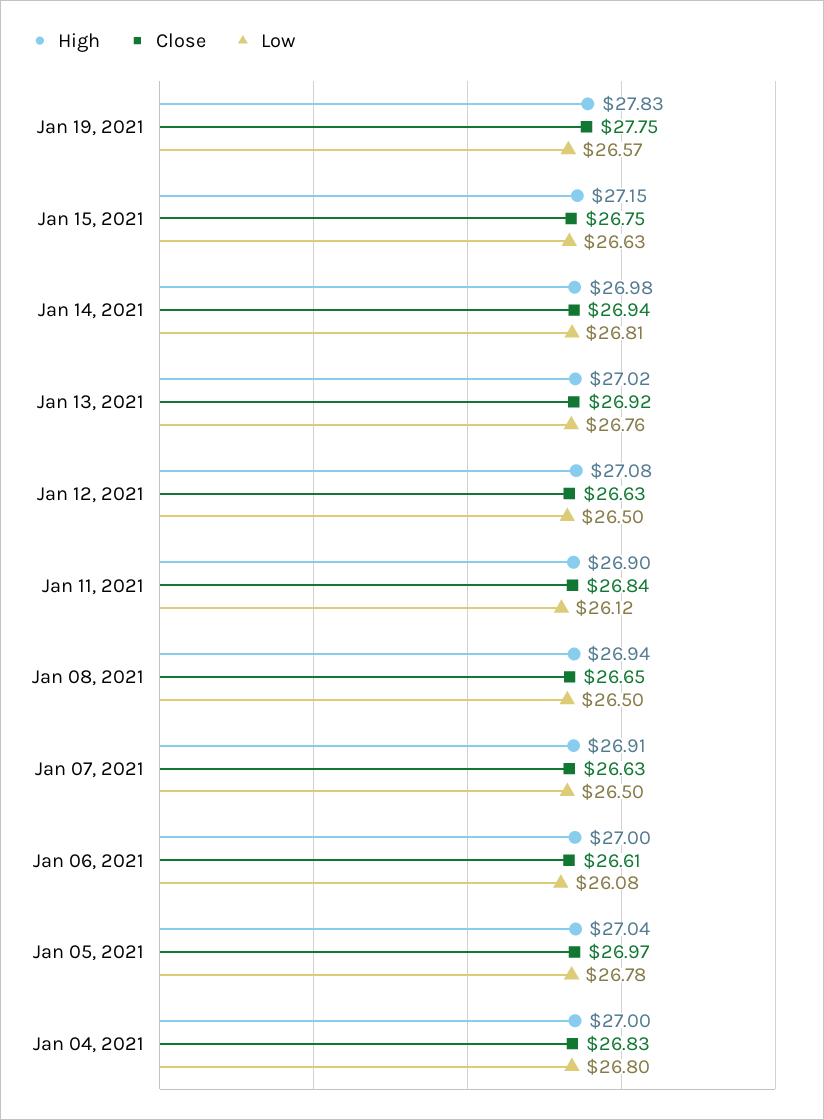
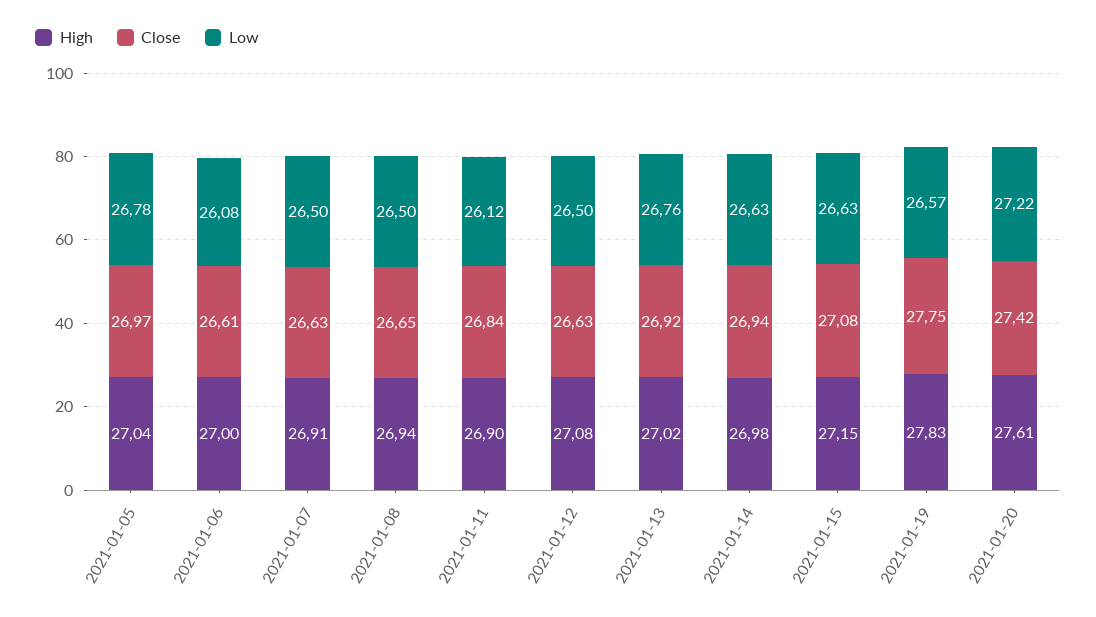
Close, Jan 15, 2021: 26.75 -> 27.08
Low, Jan 14, 2021: 26.81 -> 26.63
High, Jan 04, 2021: 27 -> none
Close, Jan 04, 2021: 26.83 -> none
Low, Jan 04, 2021: 26.8 -> none
High, 2021-01-20: none -> 27.61
Close, 2021-01-20: none -> 27.42
Low, 2021-01-20: none -> 27.22

